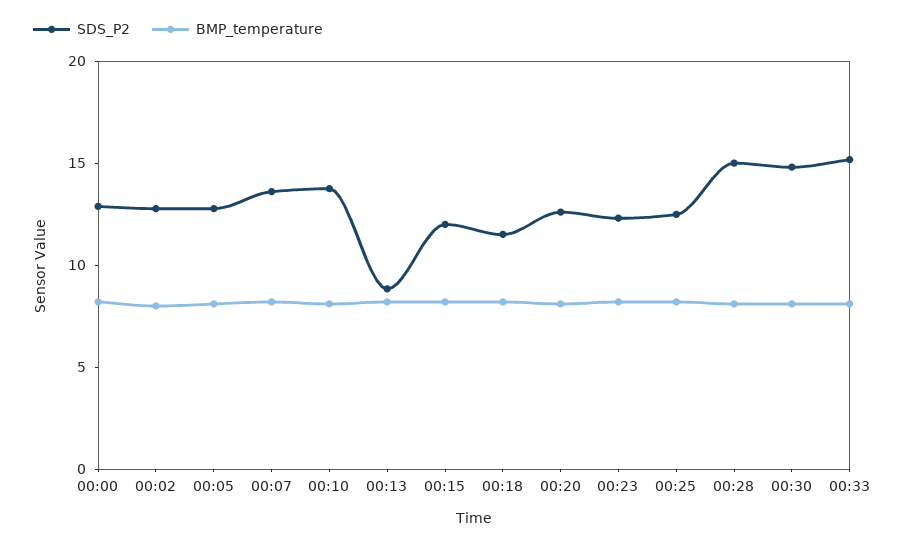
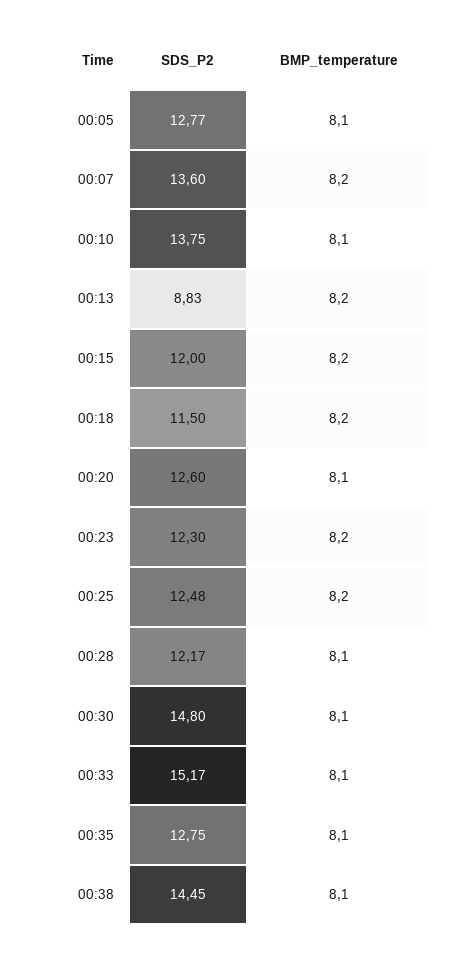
SDS_P2, 00:00: 13 -> none
BMP_temperature, 00:00: 8 -> none
SDS_P2, 00:02: 13 -> none
BMP_temperature, 00:02: 8 -> none
SDS_P2, 00:28: 15 -> 12.17
SDS_P2, 00:35: none -> 12.75
BMP_temperature, 00:35: none -> 8.1
SDS_P2, 00:38: none -> 14.45
BMP_temperature, 00:38: none -> 8.1

